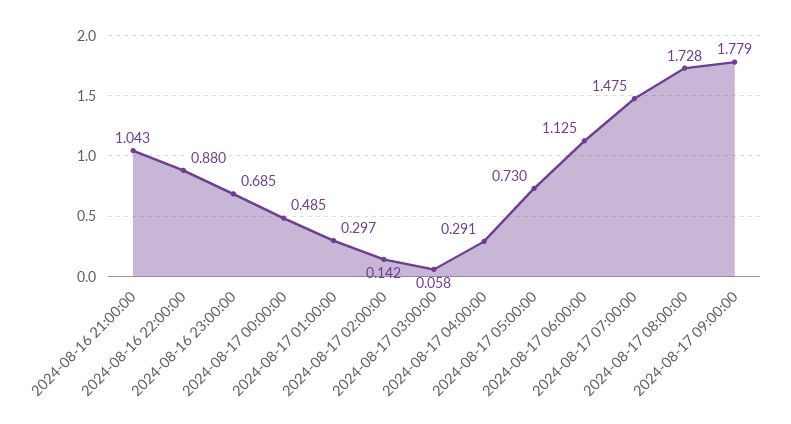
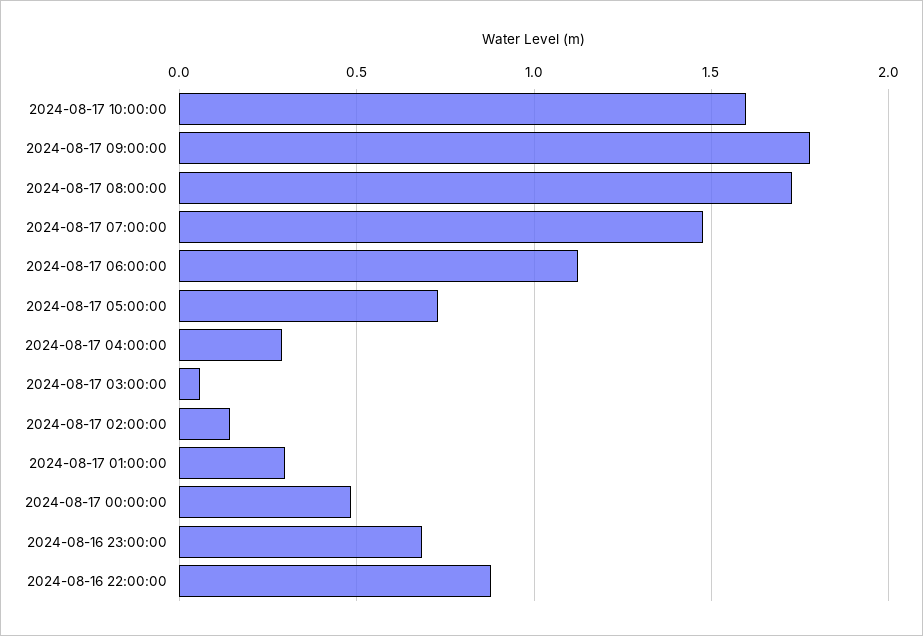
2024-08-16 21:00:00: 1.043 -> none
2024-08-17 10:00:00: none -> 1.6

